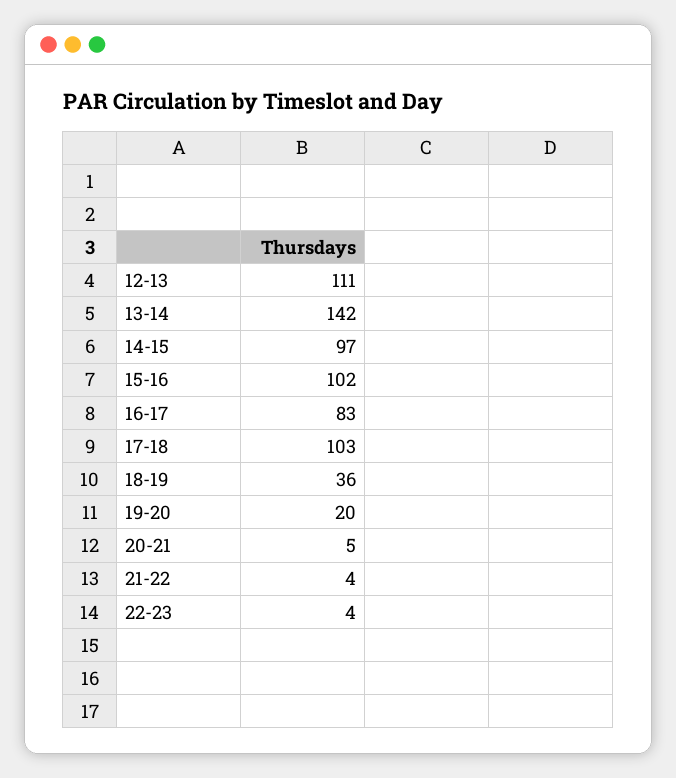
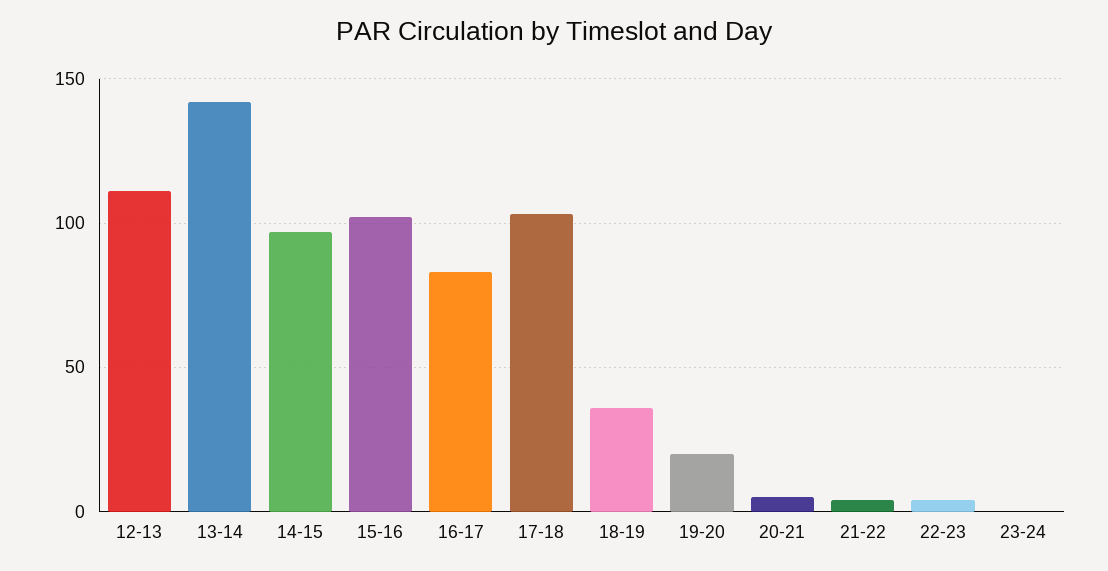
23-24: none -> 0

